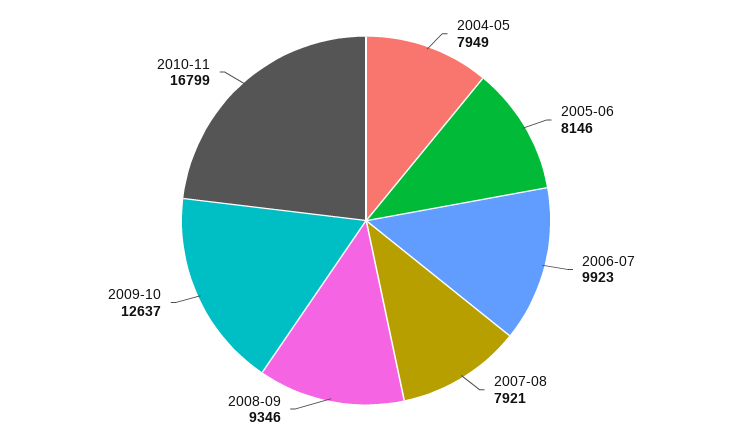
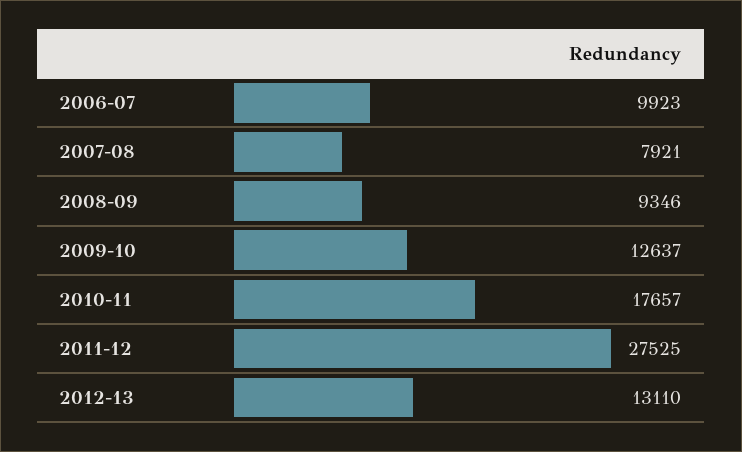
2004-05: 7949 -> none
2005-06: 8146 -> none
2010-11: 16799 -> 17657
2011-12: none -> 27525
2012-13: none -> 13110

